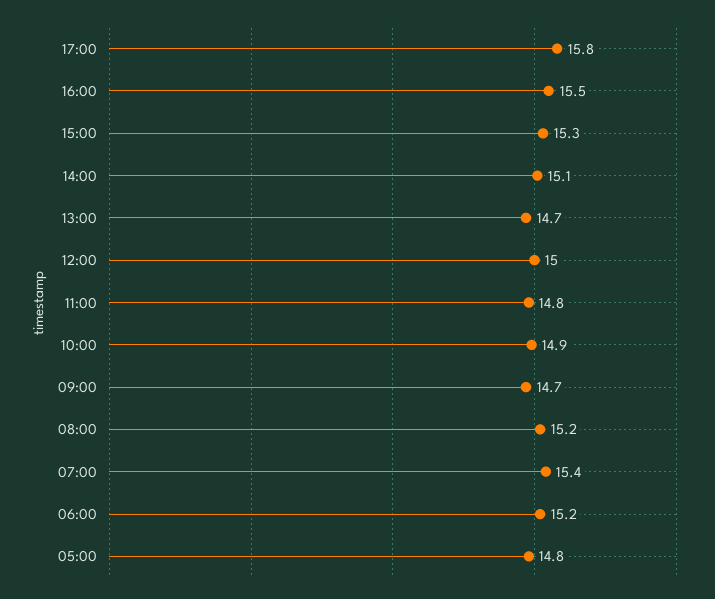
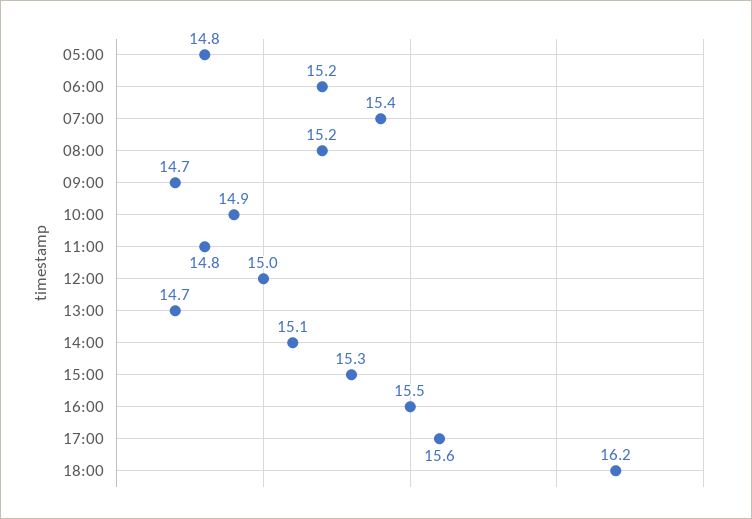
17:00: 15.8 -> 15.6
18:00: none -> 16.2

